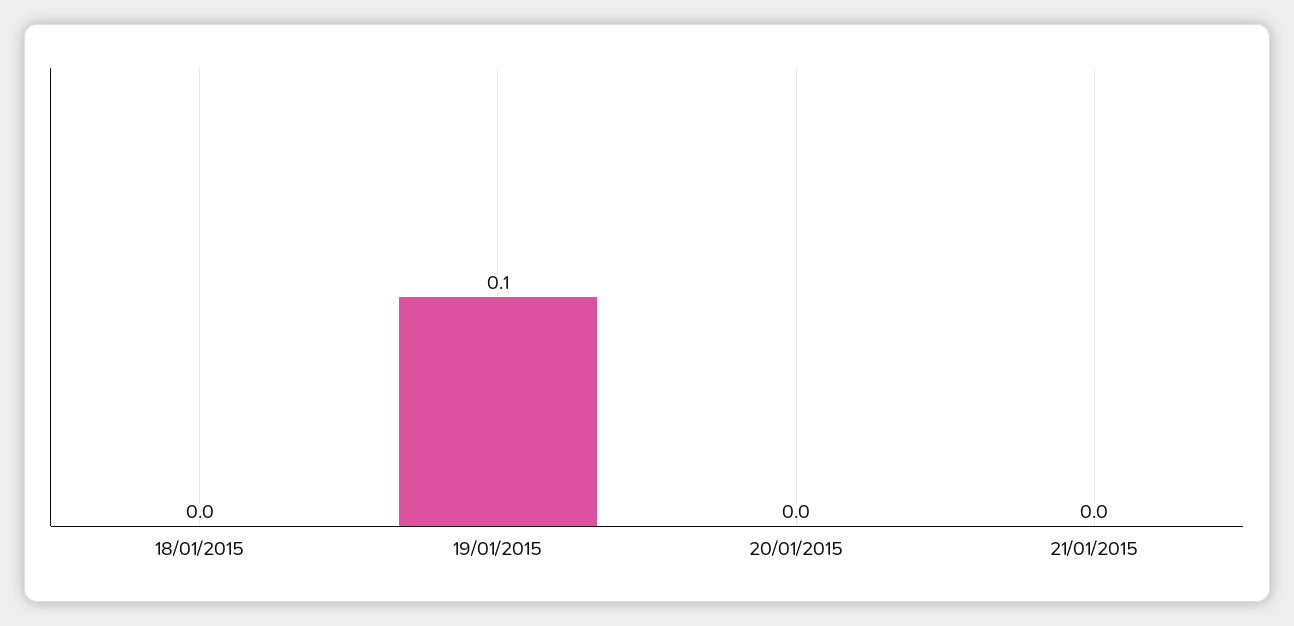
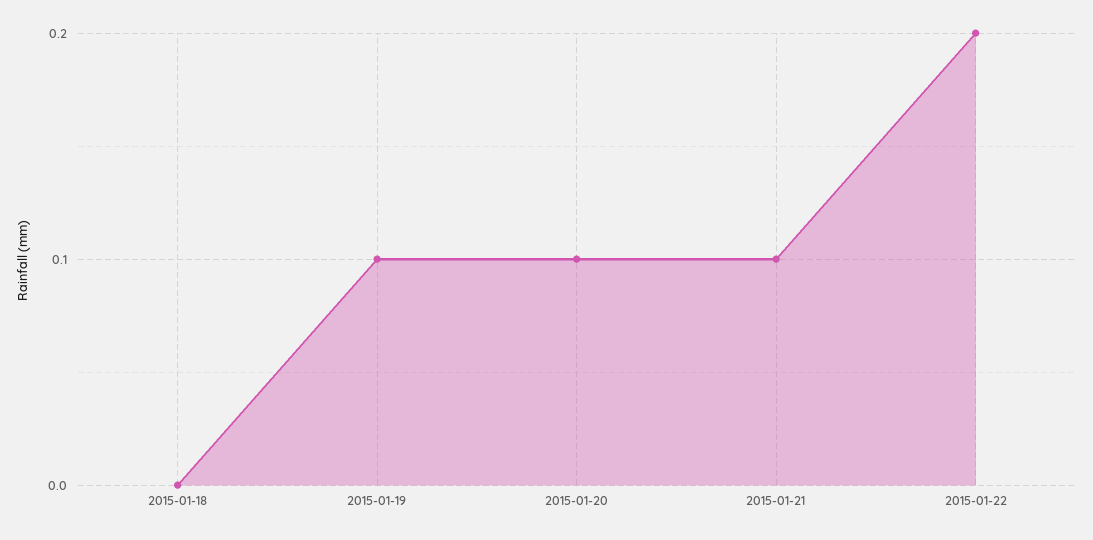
20/01/2015: 0 -> 0.1
21/01/2015: 0 -> 0.1
2015-01-22: none -> 0.2

